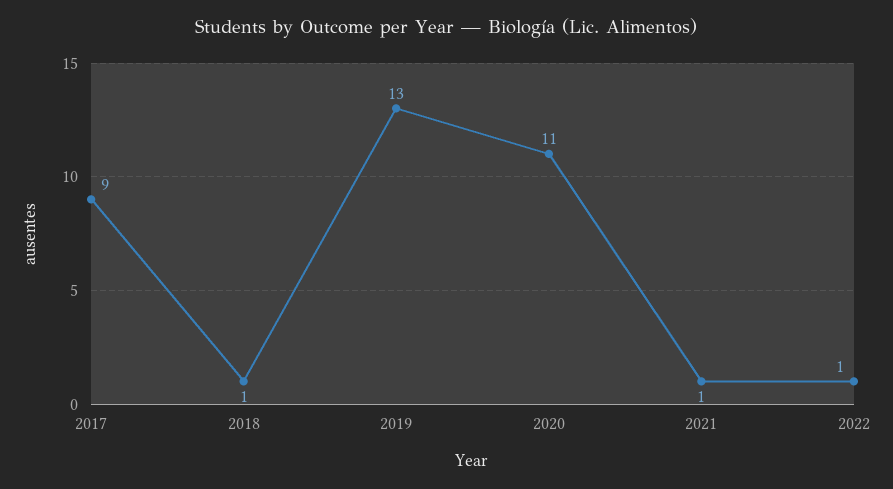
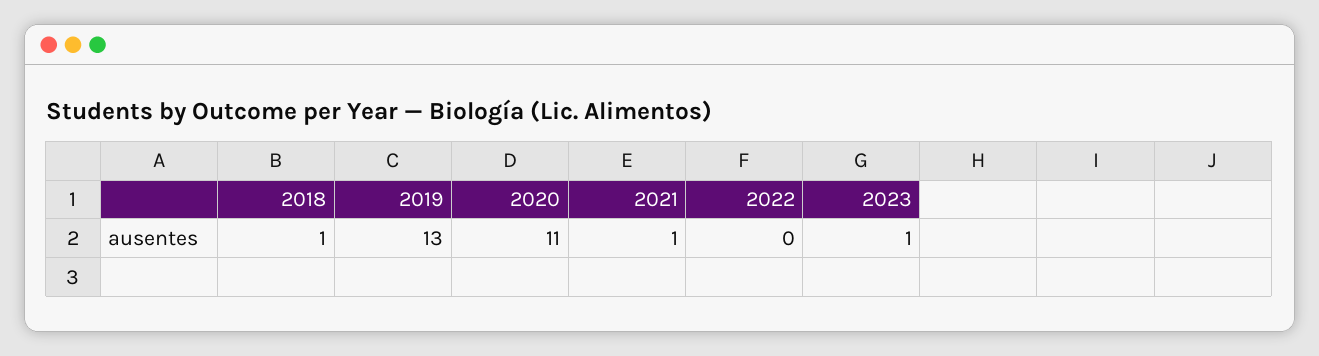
2017: 9 -> none
2022: 1 -> 0
2023: none -> 1

